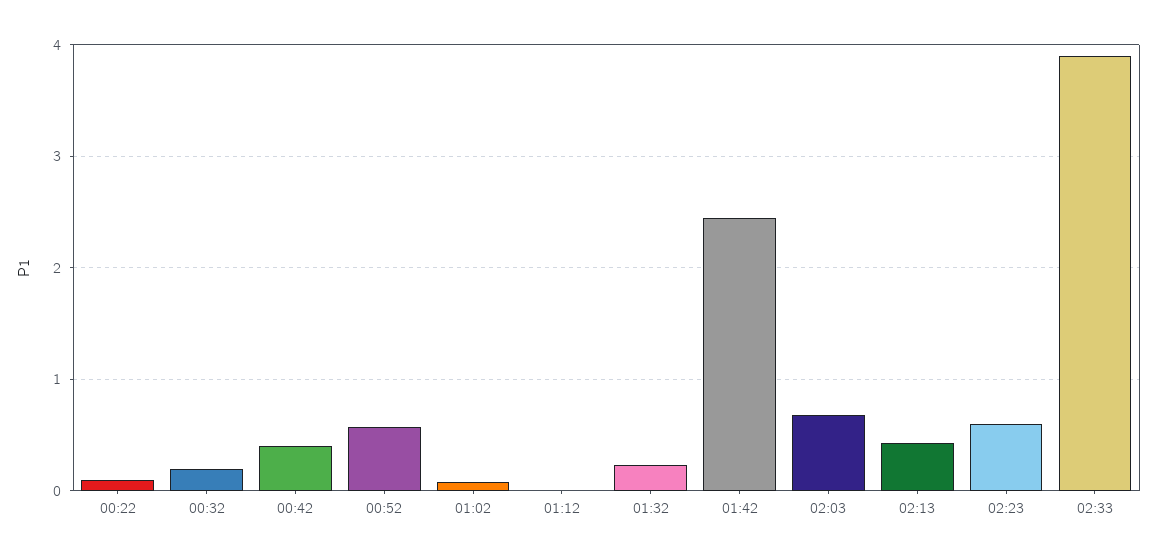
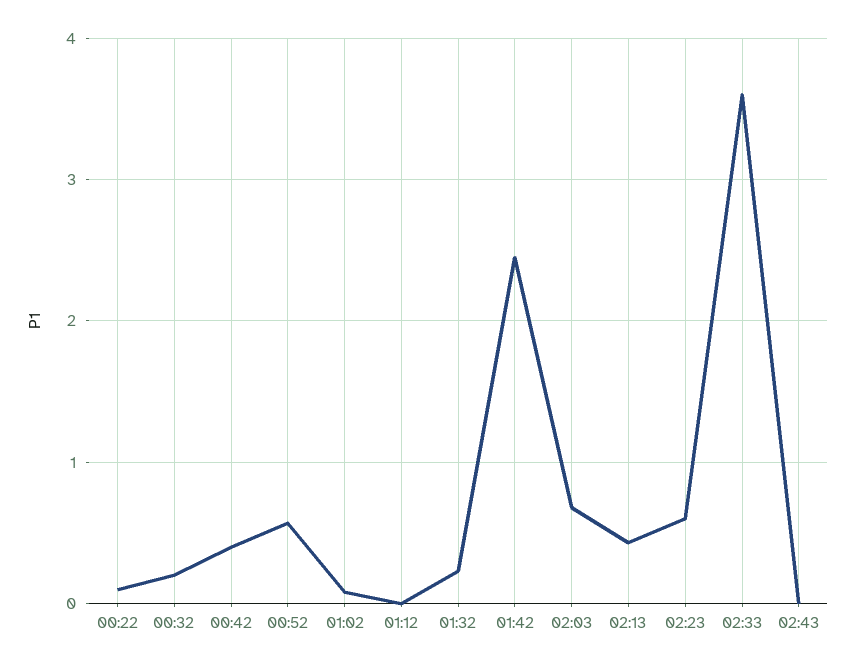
02:33: 3.9 -> 3.6
02:43: none -> 0

